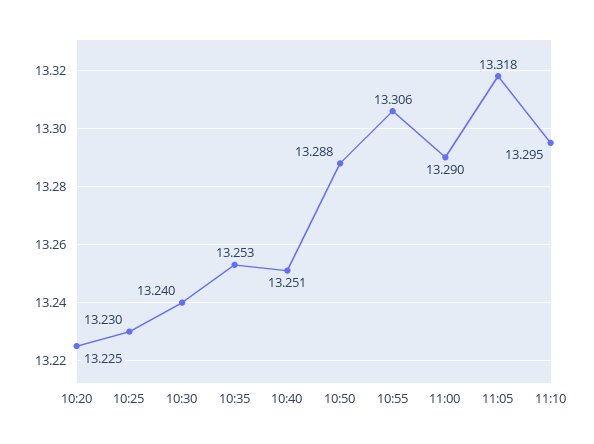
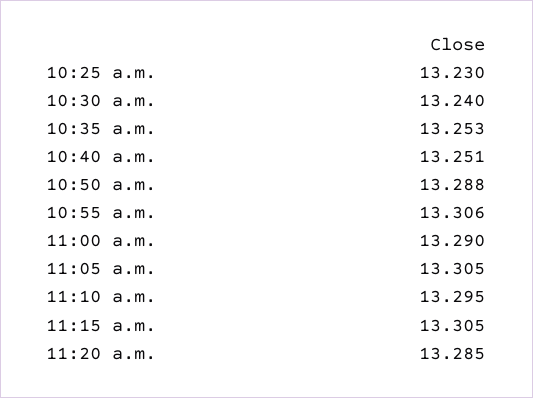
10:20: 13.225 -> none
11:05: 13.318 -> 13.305
11:15 a.m.: none -> 13.305
11:20 a.m.: none -> 13.285

